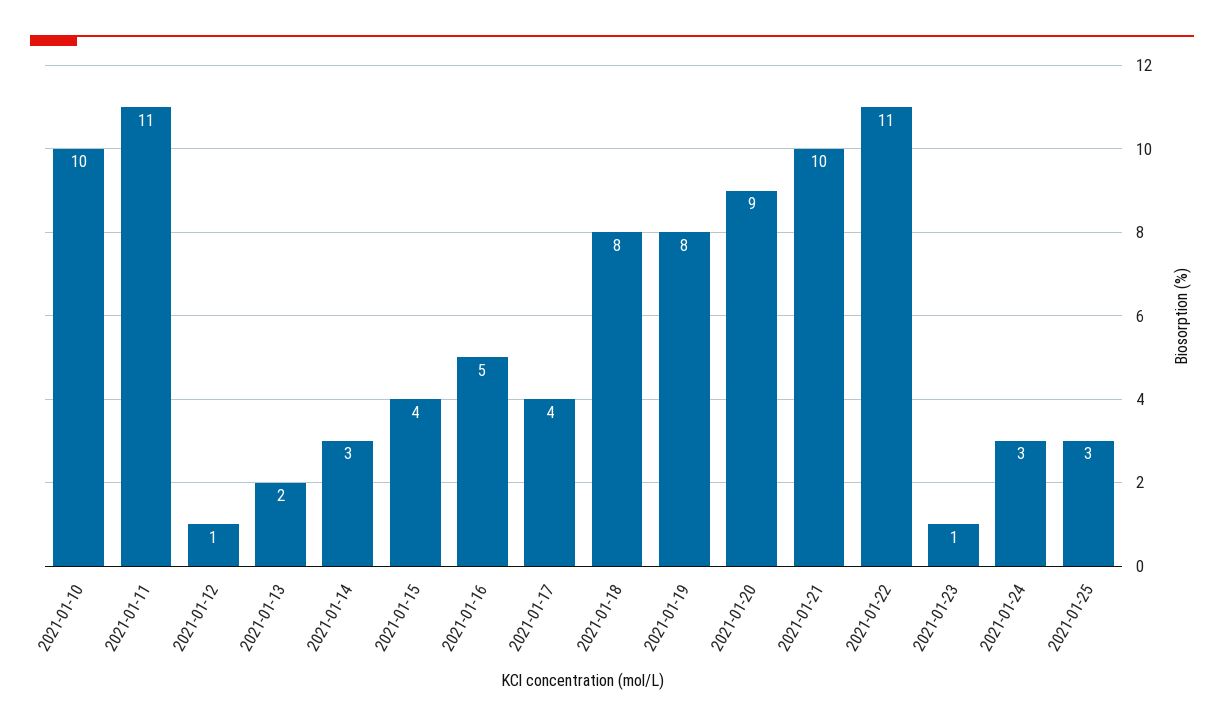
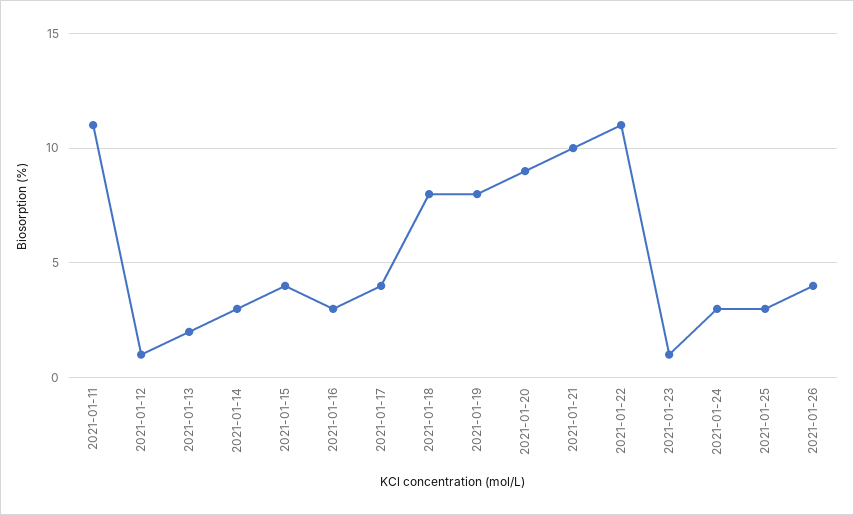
2021-01-10: 10 -> none
2021-01-16: 5 -> 3
2021-01-26: none -> 4

